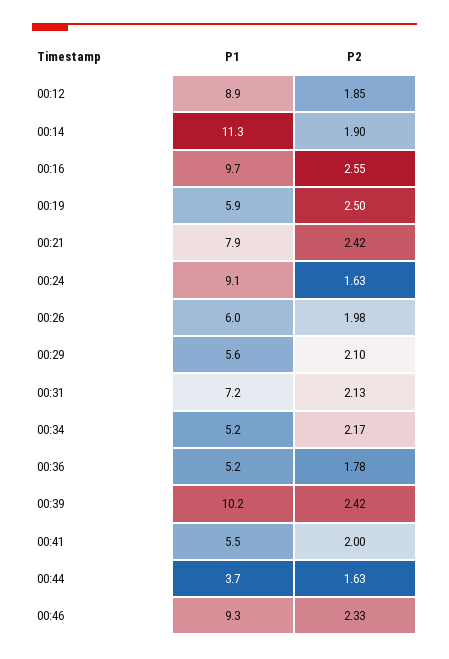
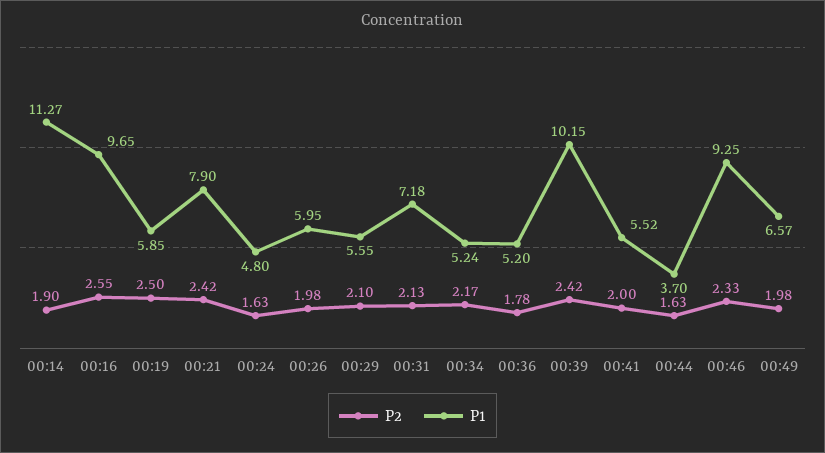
P1, 00:12: 8.9 -> none
P2, 00:12: 1.85 -> none
P1, 00:24: 9.1 -> 4.8
P2, 00:49: none -> 1.98
P1, 00:49: none -> 6.57

